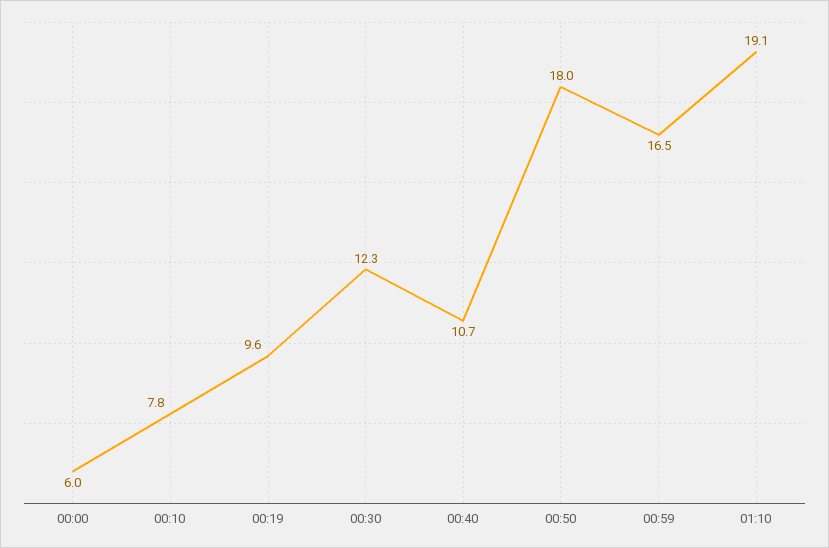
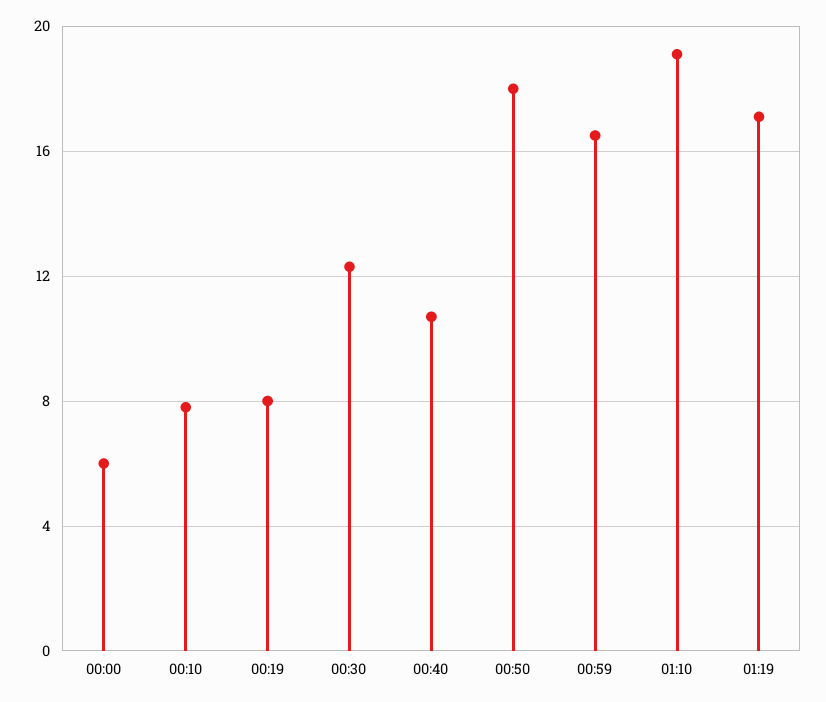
00:19: 9.6 -> 8
01:19: none -> 17

